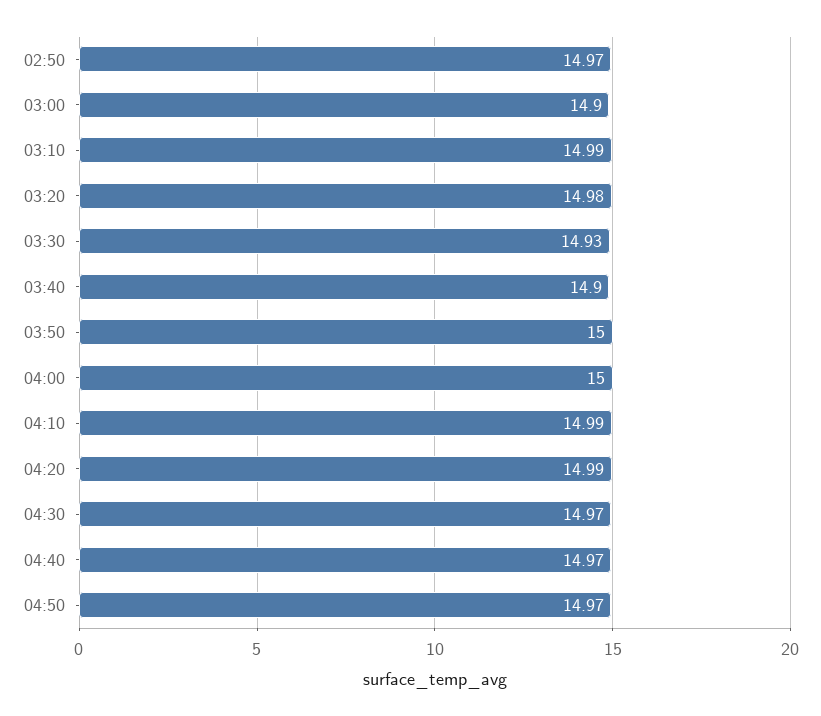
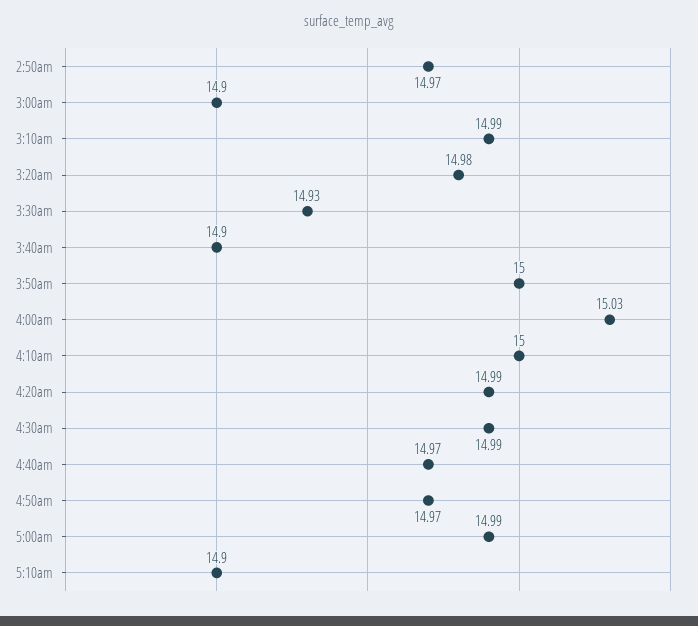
04:00: 15 -> 15.03
04:10: 14.99 -> 15
04:30: 14.97 -> 14.99
5:00am: none -> 14.99
5:10am: none -> 14.9

